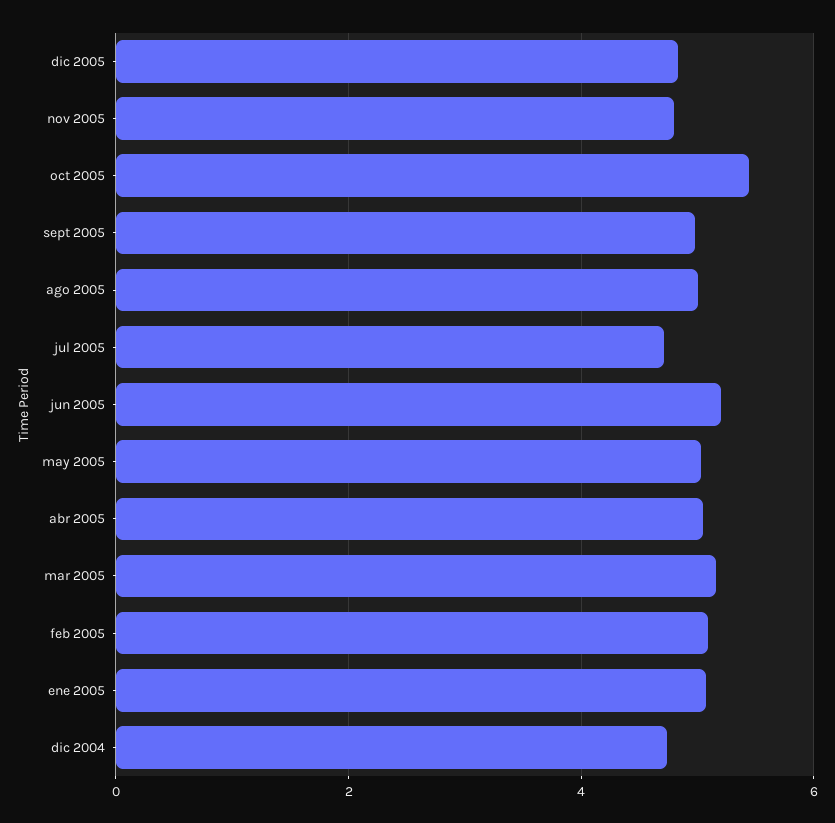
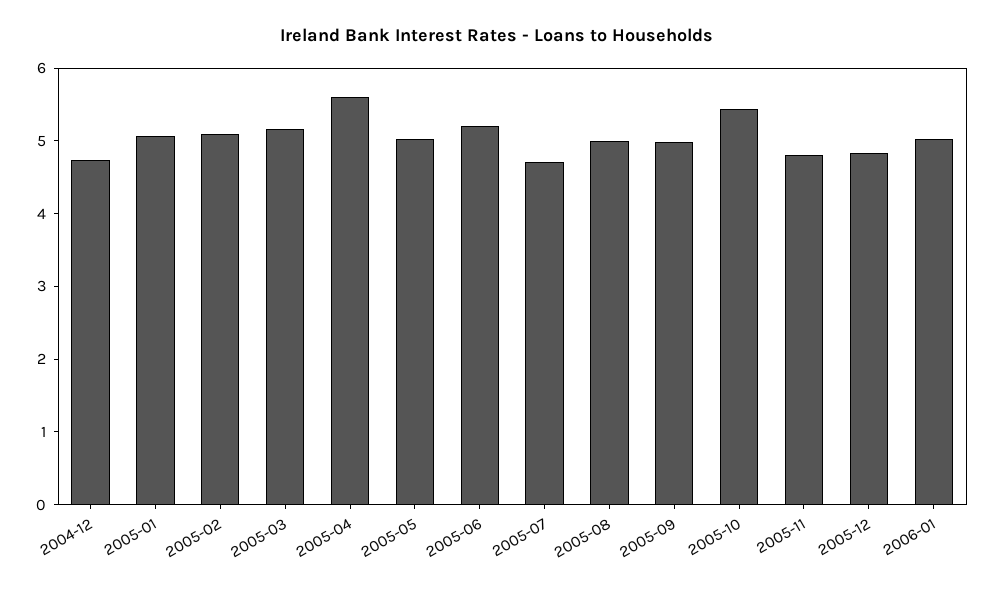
abr 2005: 5 -> 5.6
2006-01: none -> 5

